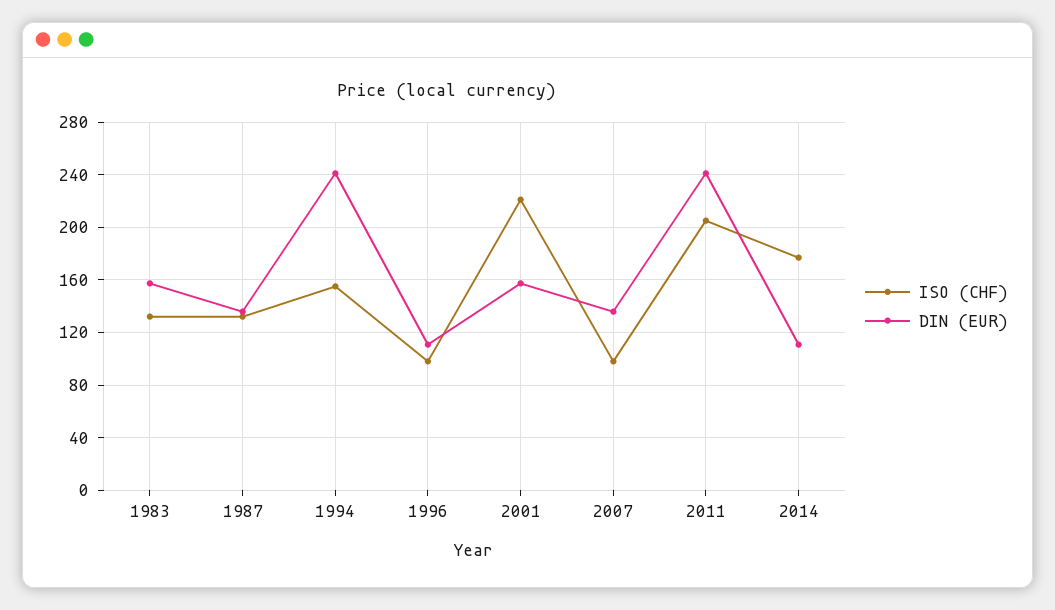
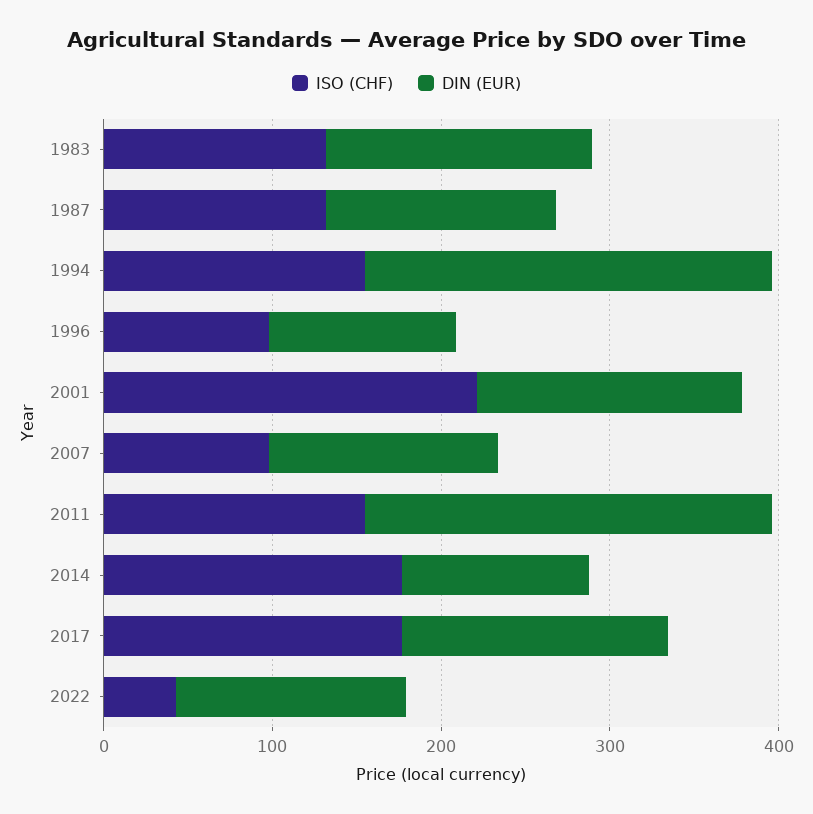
ISO (CHF), 2011: 205 -> 160
ISO (CHF), 2017: none -> 180
DIN (EUR), 2017: none -> 160
ISO (CHF), 2022: none -> 40
DIN (EUR), 2022: none -> 140

